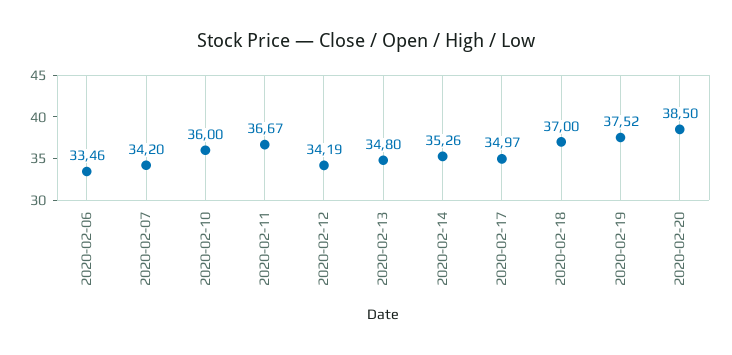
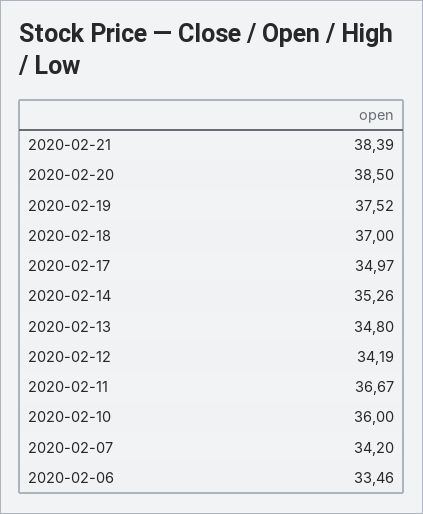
2020-02-21: none -> 38.39

